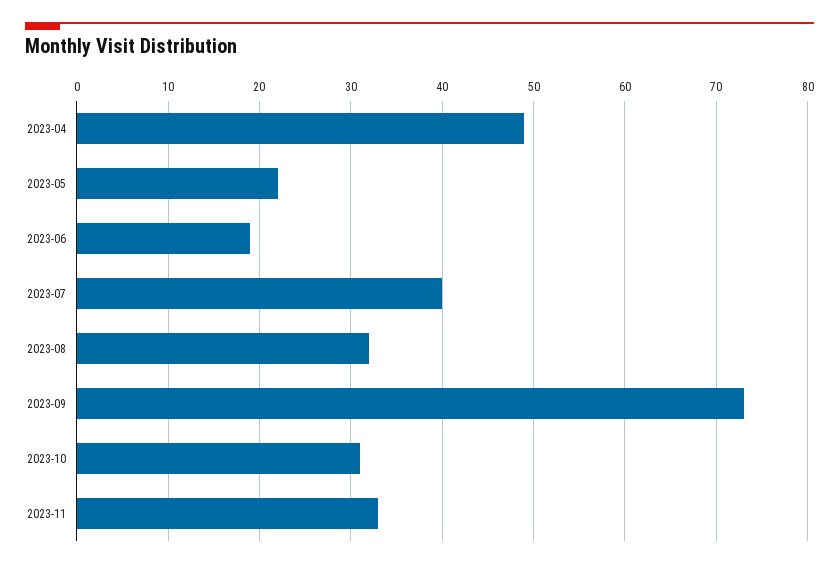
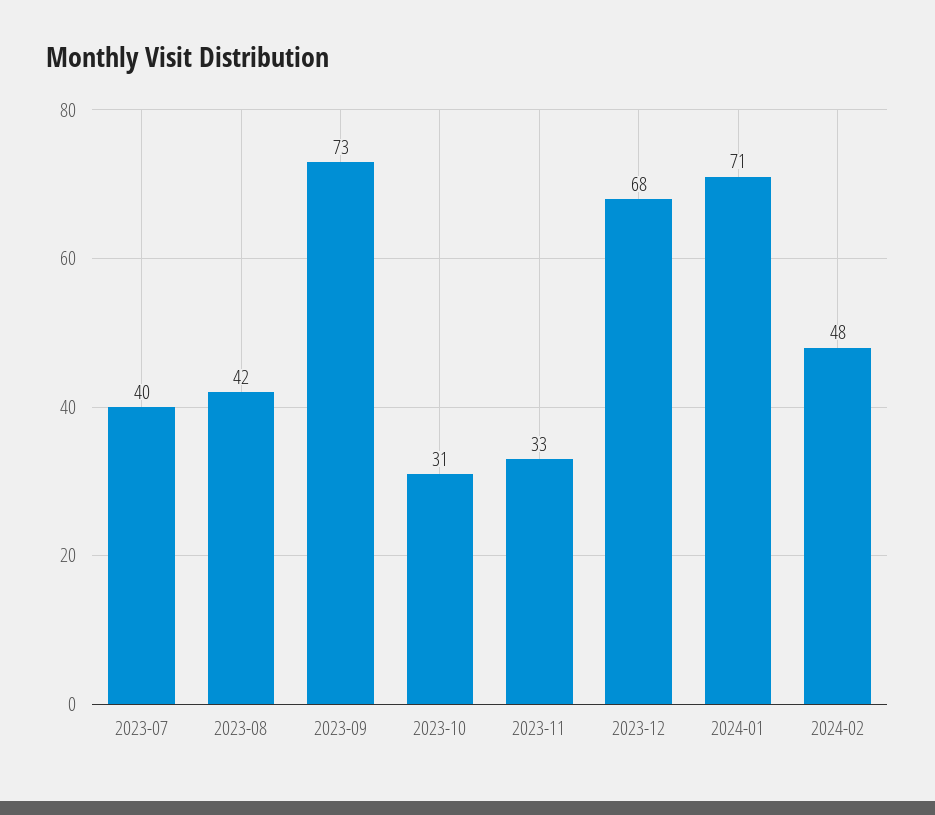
2023-04: 49 -> none
2023-05: 22 -> none
2023-06: 19 -> none
2023-08: 32 -> 42
2023-12: none -> 68
2024-01: none -> 71
2024-02: none -> 48

